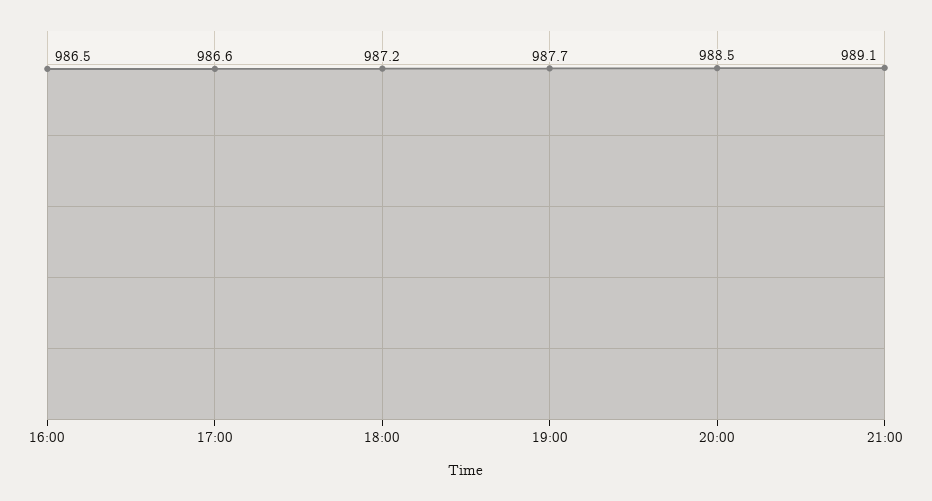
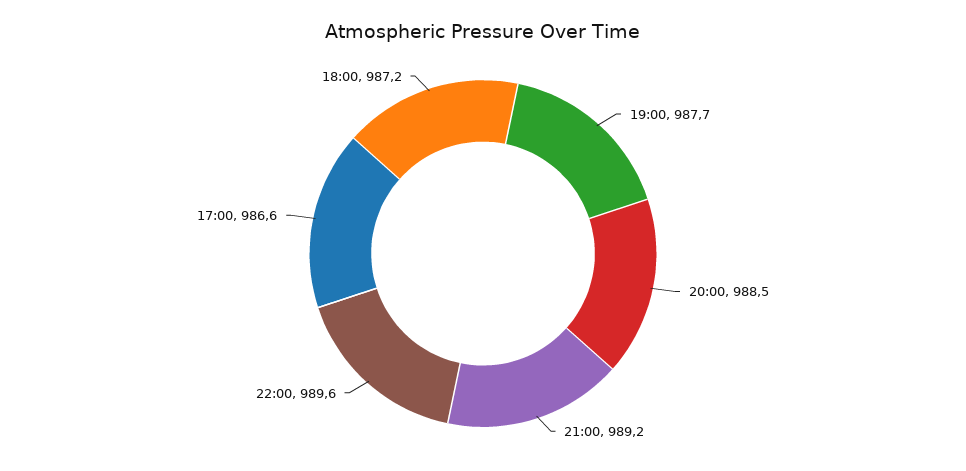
16:00: 986.5 -> none
21:00: 989.1 -> 989.2
22:00: none -> 989.6

